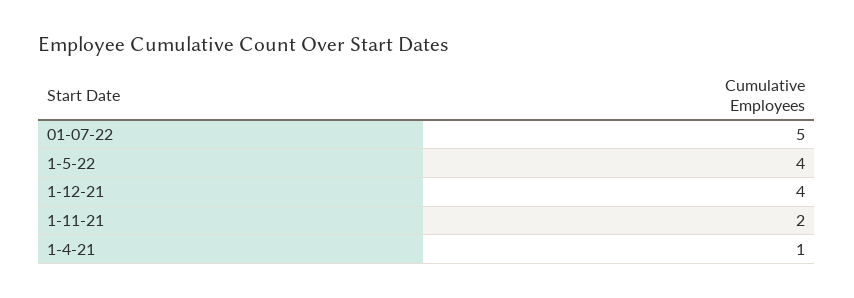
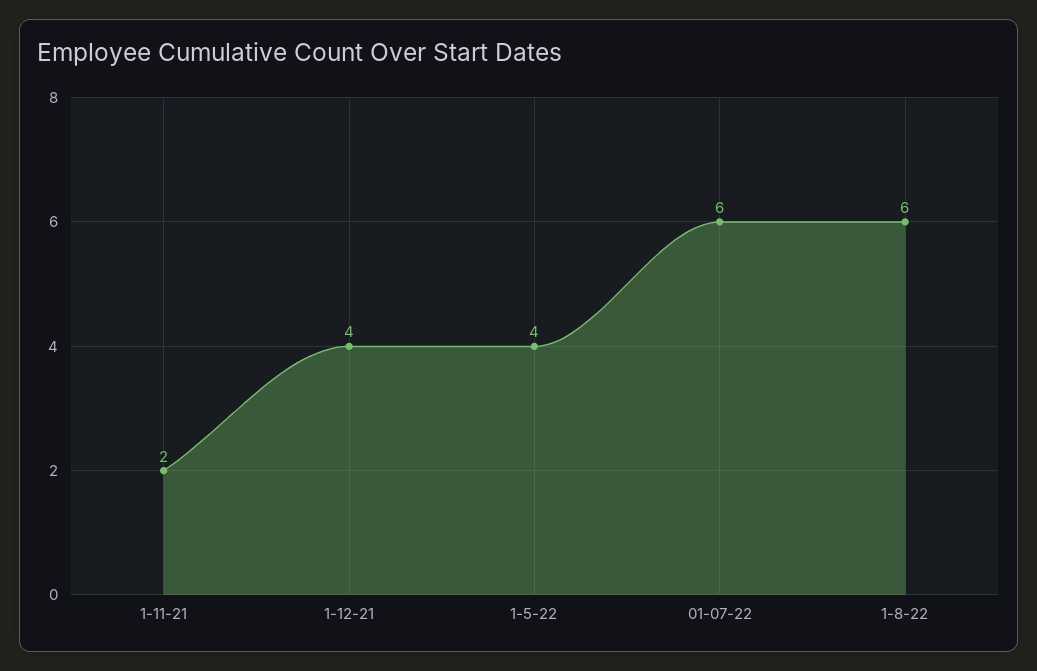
01-07-22: 5 -> 6
1-4-21: 1 -> none
1-8-22: none -> 6

